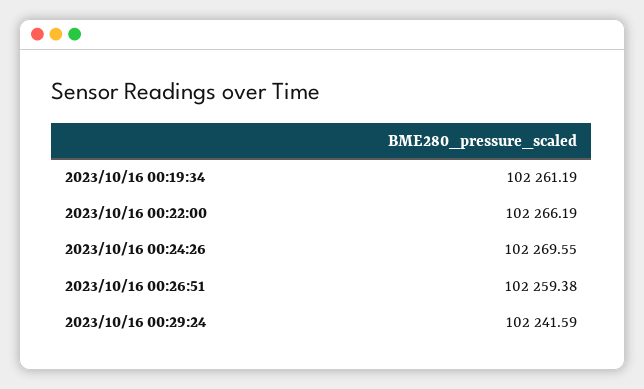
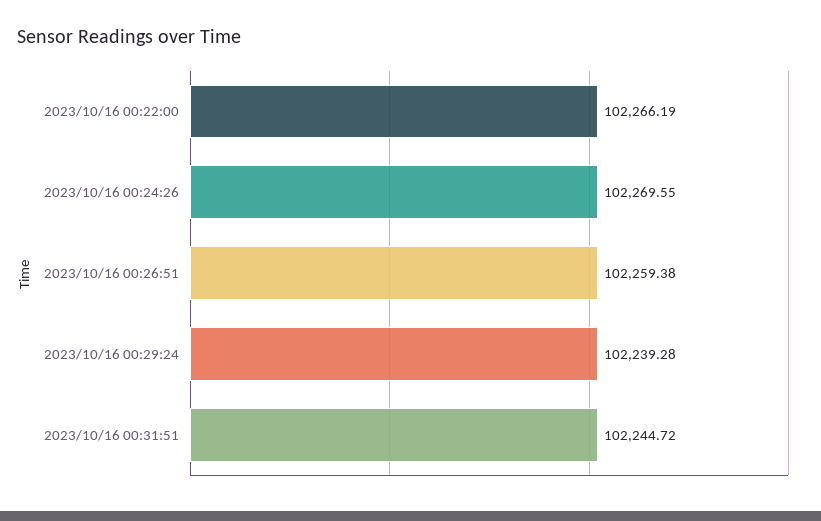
2023/10/16 00:19:34: 102261.19 -> none
2023/10/16 00:29:24: 102241.59 -> 102239.28
2023/10/16 00:31:51: none -> 102244.72

